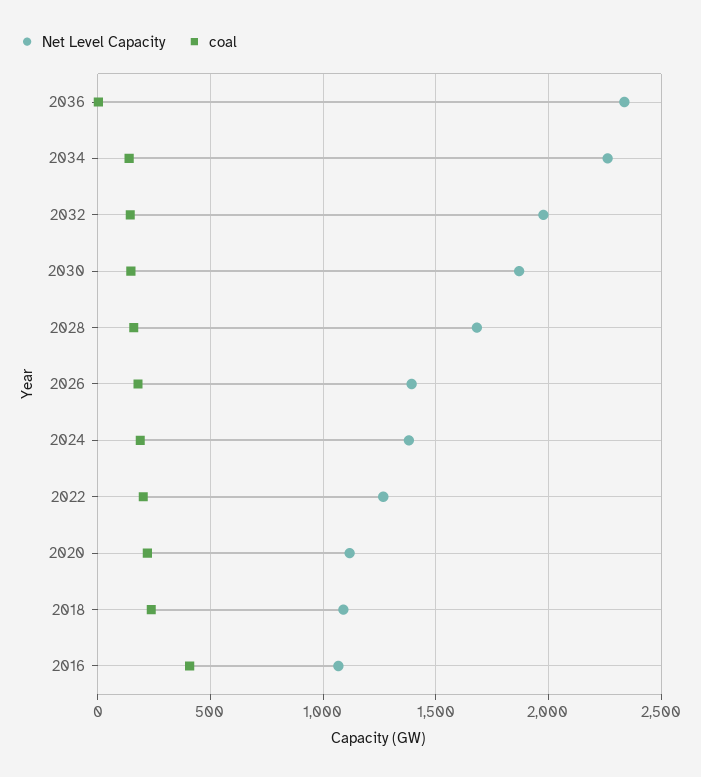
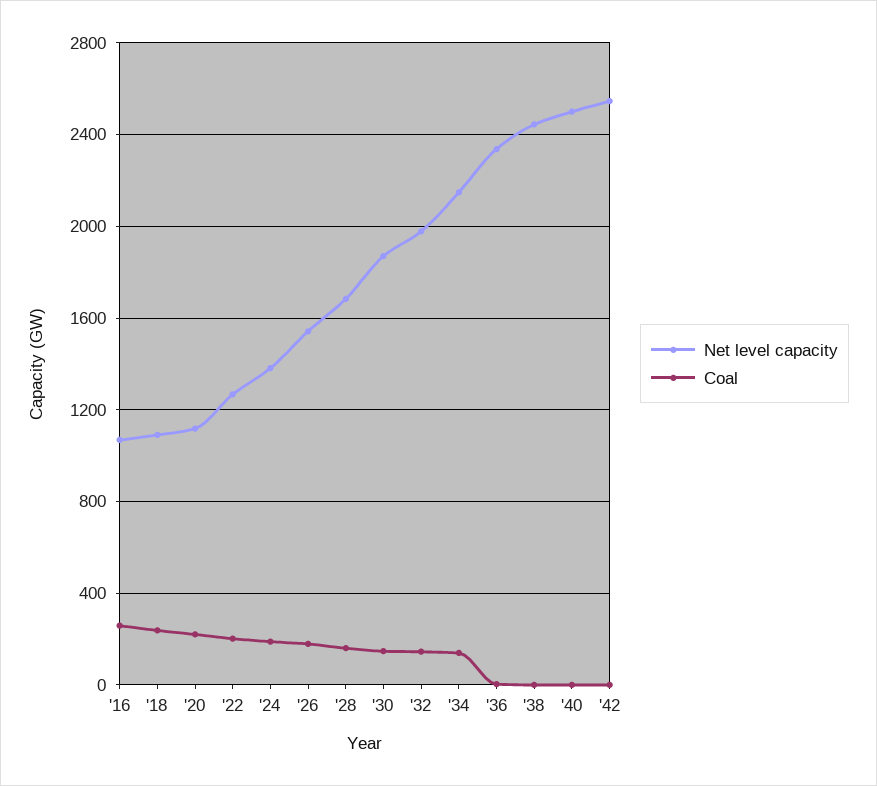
Net Level Capacity, 2034: 2250 -> 2150
Net Level Capacity, 2026: 1400 -> 1550
coal, 2016: 400 -> 250
Net Level Capacity, '38: none -> 2450
coal, '38: none -> 0
Net Level Capacity, '40: none -> 2500
coal, '40: none -> 0
Net Level Capacity, '42: none -> 2550
coal, '42: none -> 0

